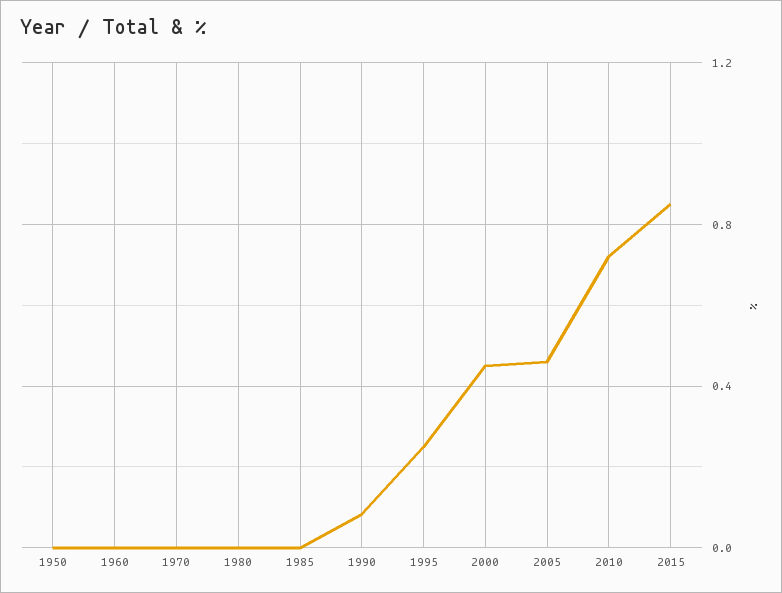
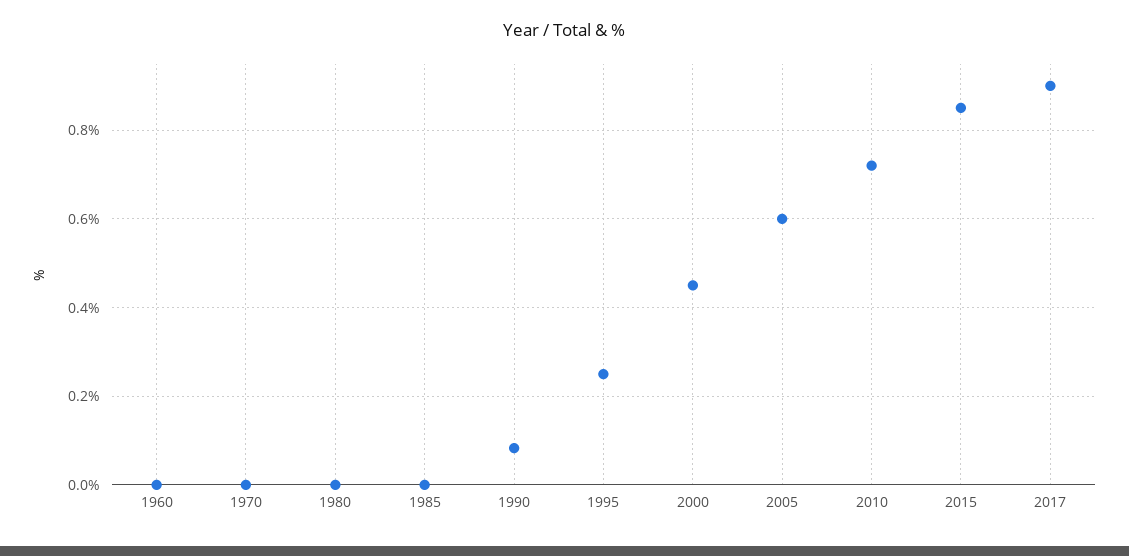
1950: 0 -> none
2005: 0.45 -> 0.6
2017: none -> 0.9

